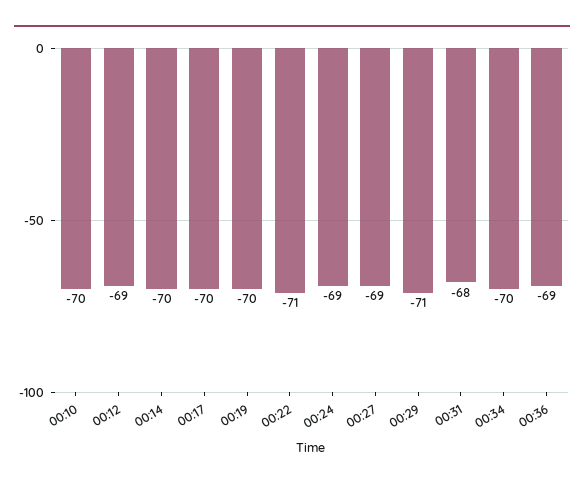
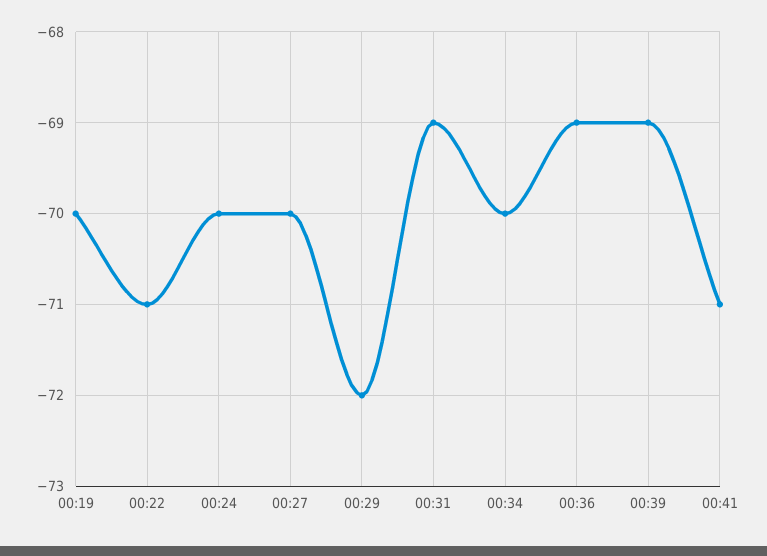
00:10: -70 -> none
00:12: -69 -> none
00:14: -70 -> none
00:17: -70 -> none
00:24: -69 -> -70
00:27: -69 -> -70
00:29: -71 -> -72
00:31: -68 -> -69
00:39: none -> -69
00:41: none -> -71

